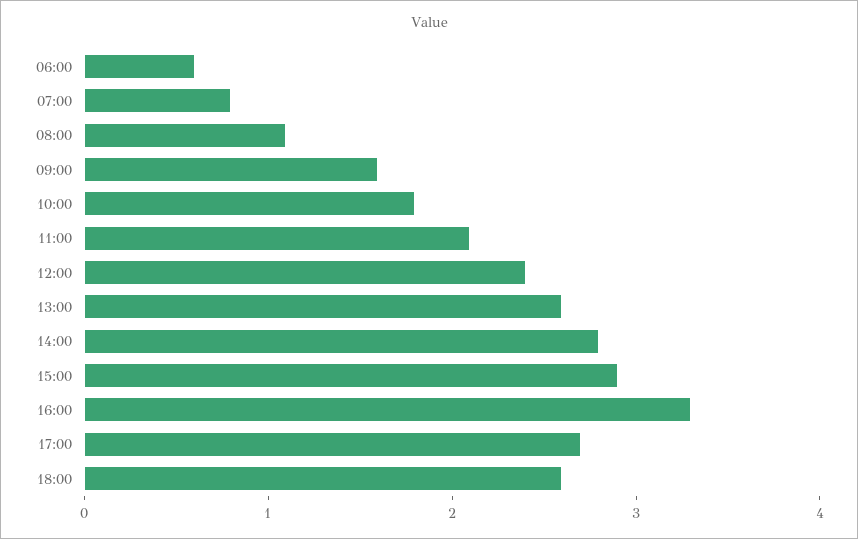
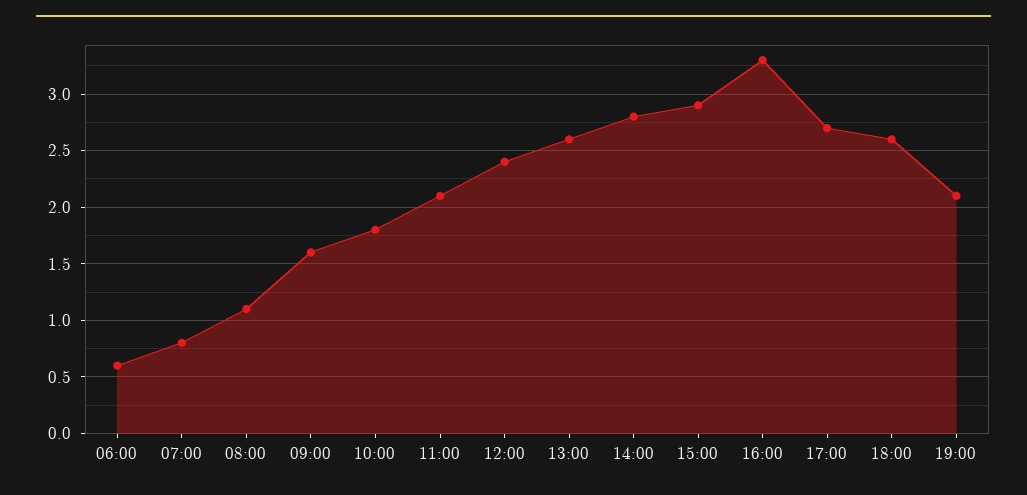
19:00: none -> 2.1

